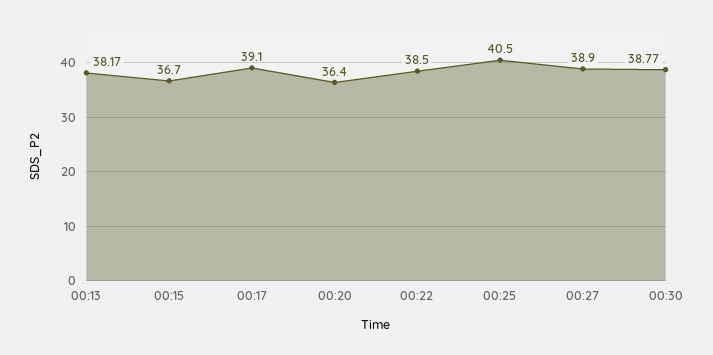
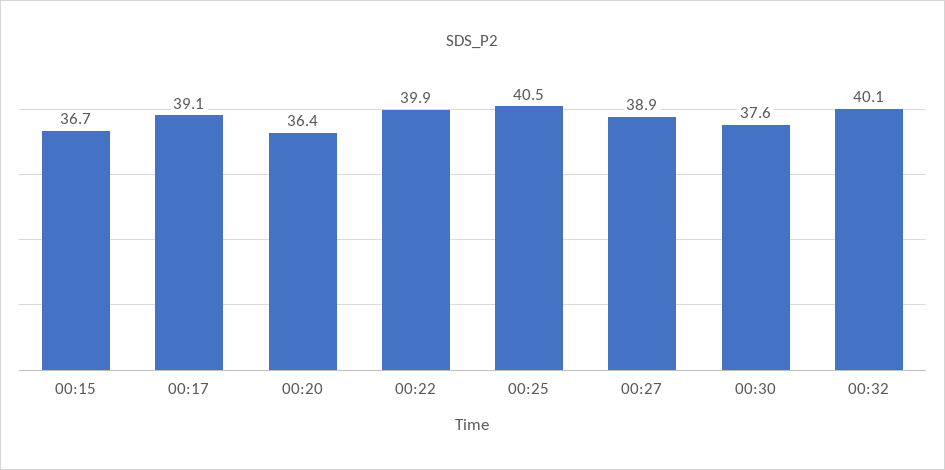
00:13: 38.17 -> none
00:22: 38.5 -> 39.9
00:30: 38.77 -> 37.6
00:32: none -> 40.1

